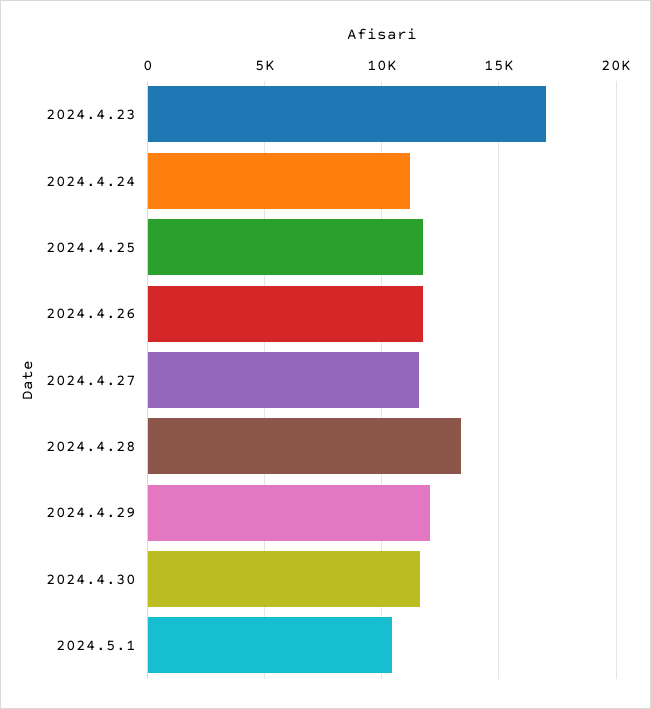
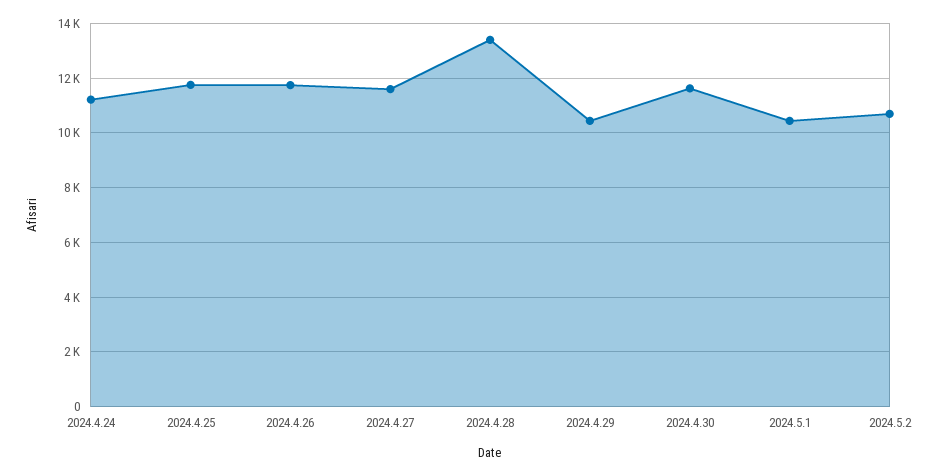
2024.4.23: 17000 -> none
2024.4.29: 12000 -> 10500
2024.5.2: none -> 10750

